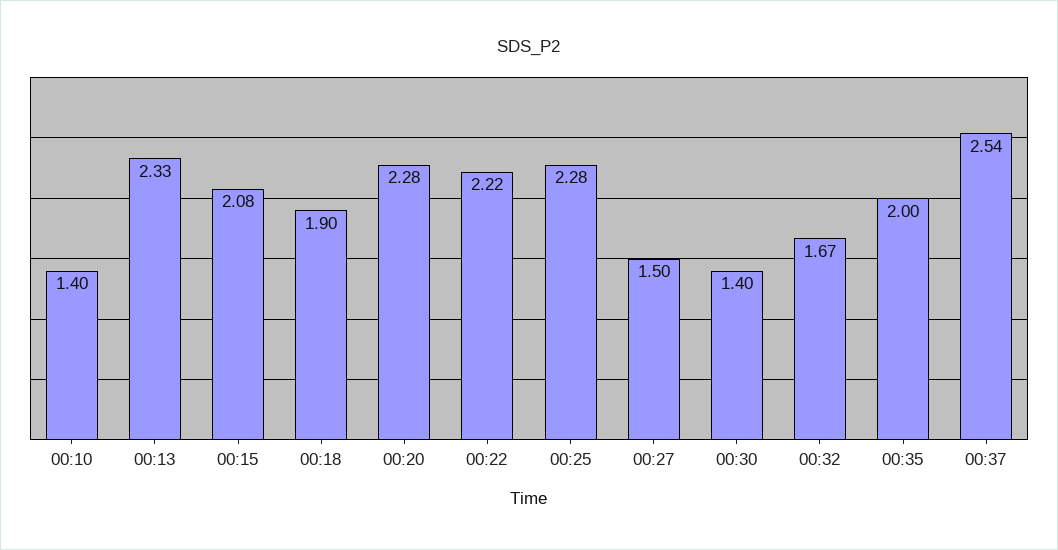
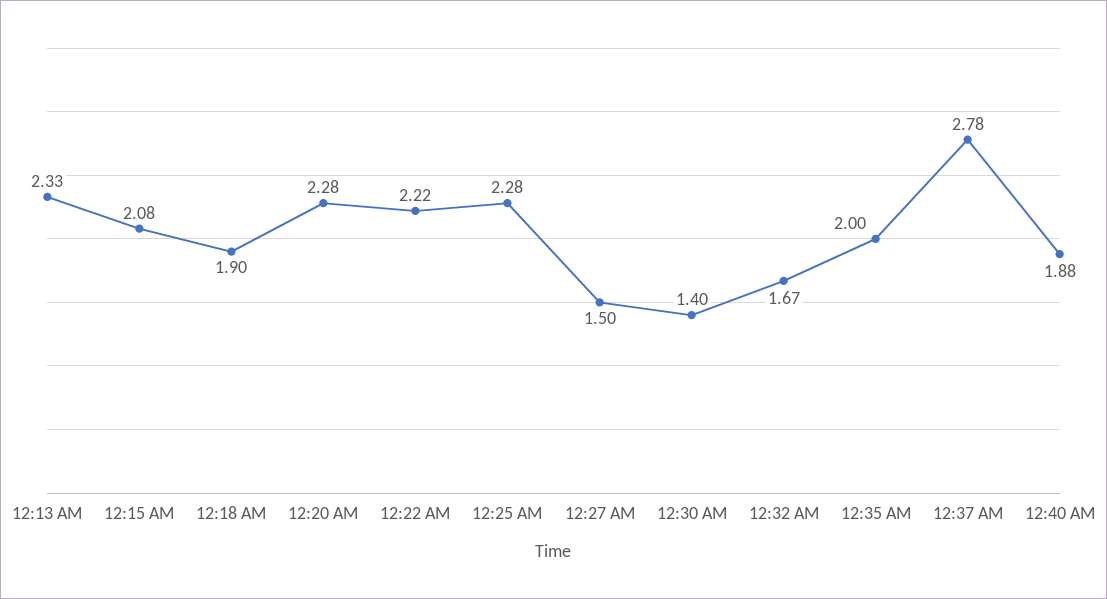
00:10: 1.4 -> none
00:37: 2.54 -> 2.78
12:40 AM: none -> 1.88

